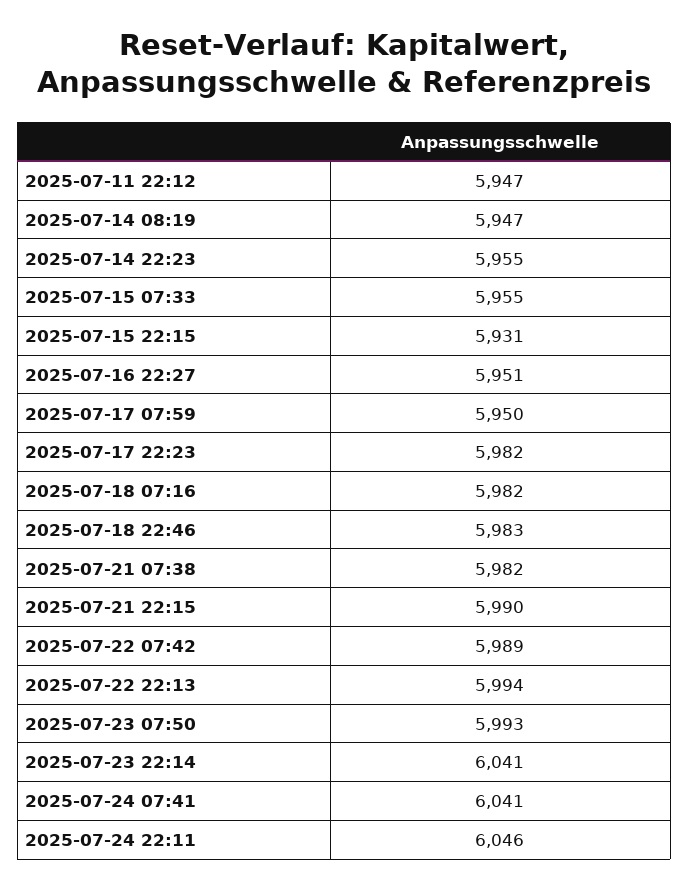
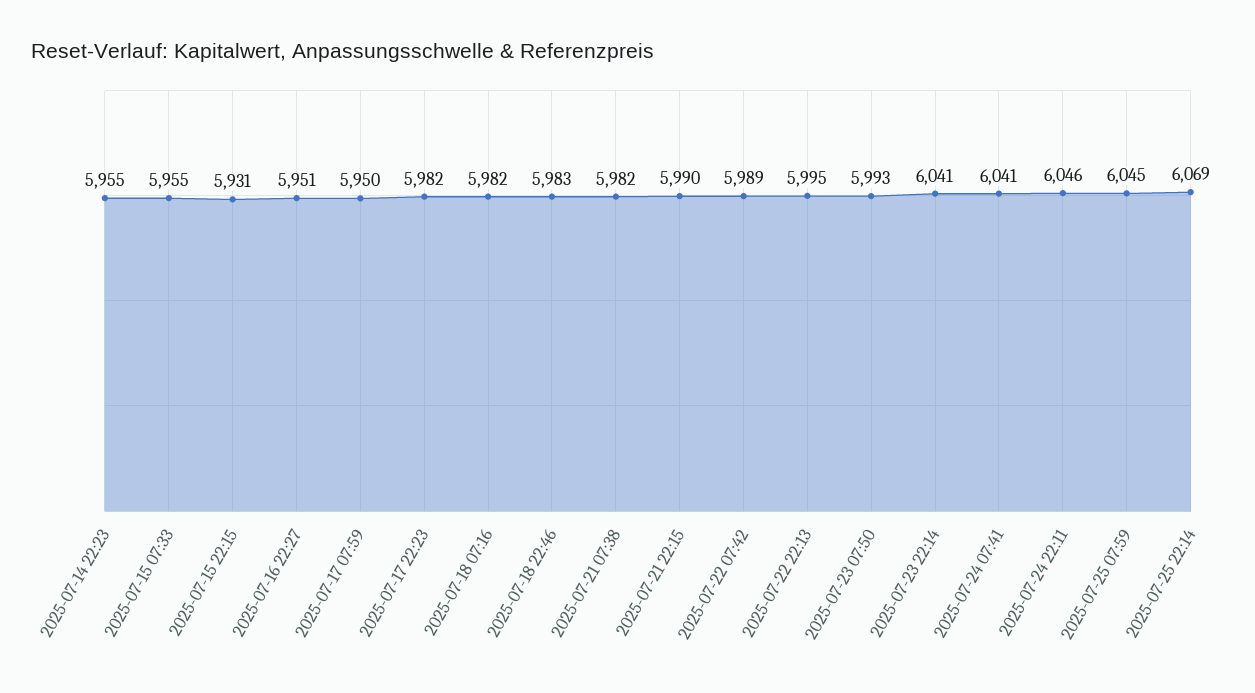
2025-07-11 22:12: 5947 -> none
2025-07-14 08:19: 5947 -> none
2025-07-22 22:13: 5994 -> 5995
2025-07-25 07:59: none -> 6045
2025-07-25 22:14: none -> 6069

